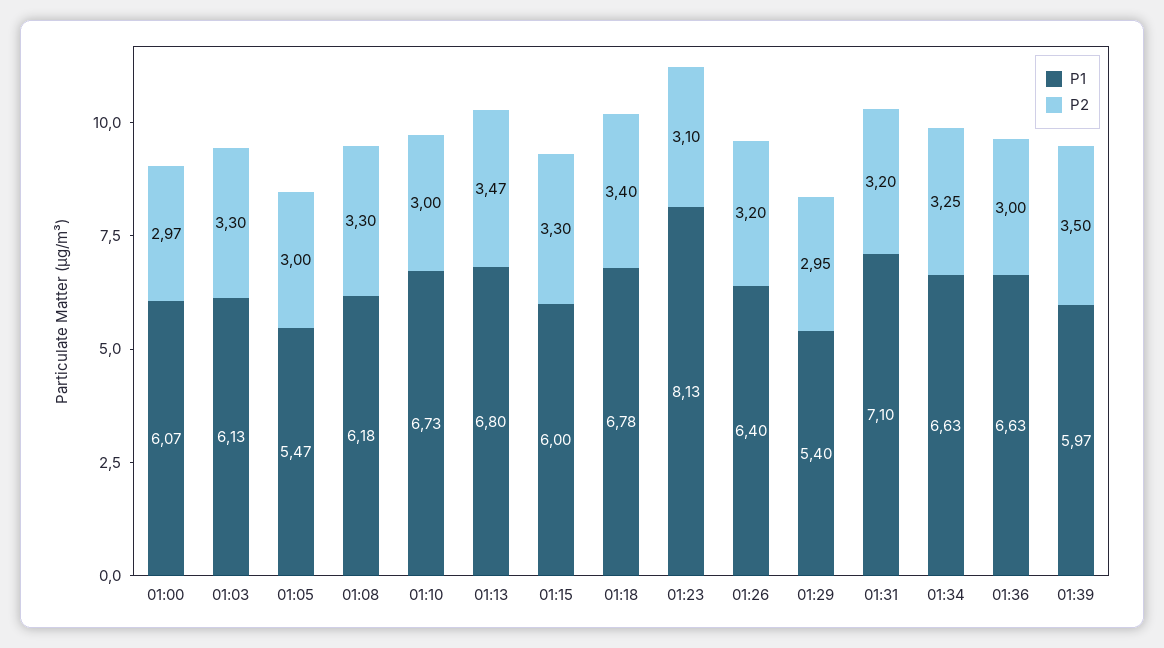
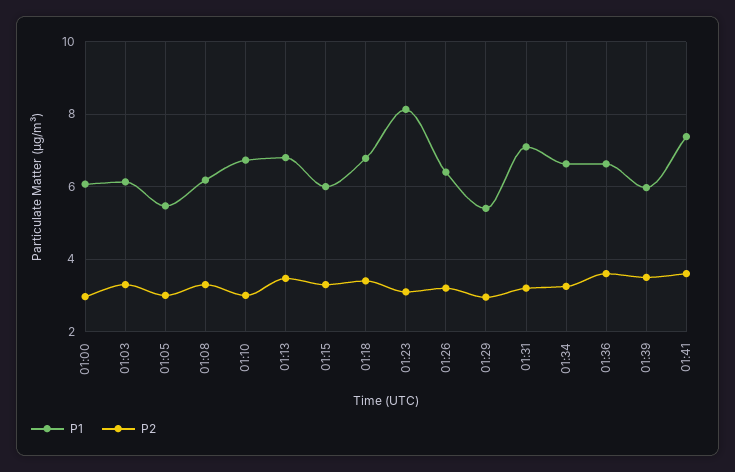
P2, 01:36: 3 -> 3.6
P1, 01:41: none -> 7.4
P2, 01:41: none -> 3.6

